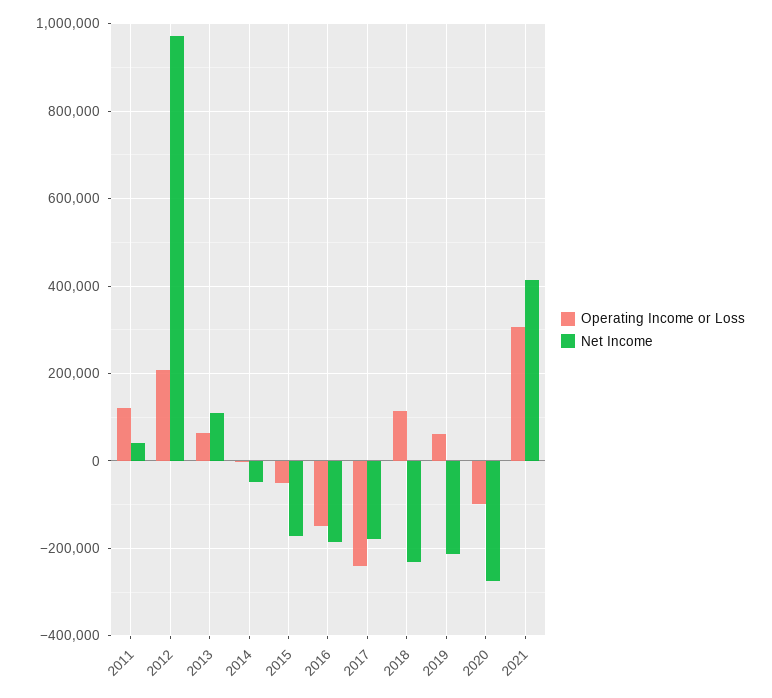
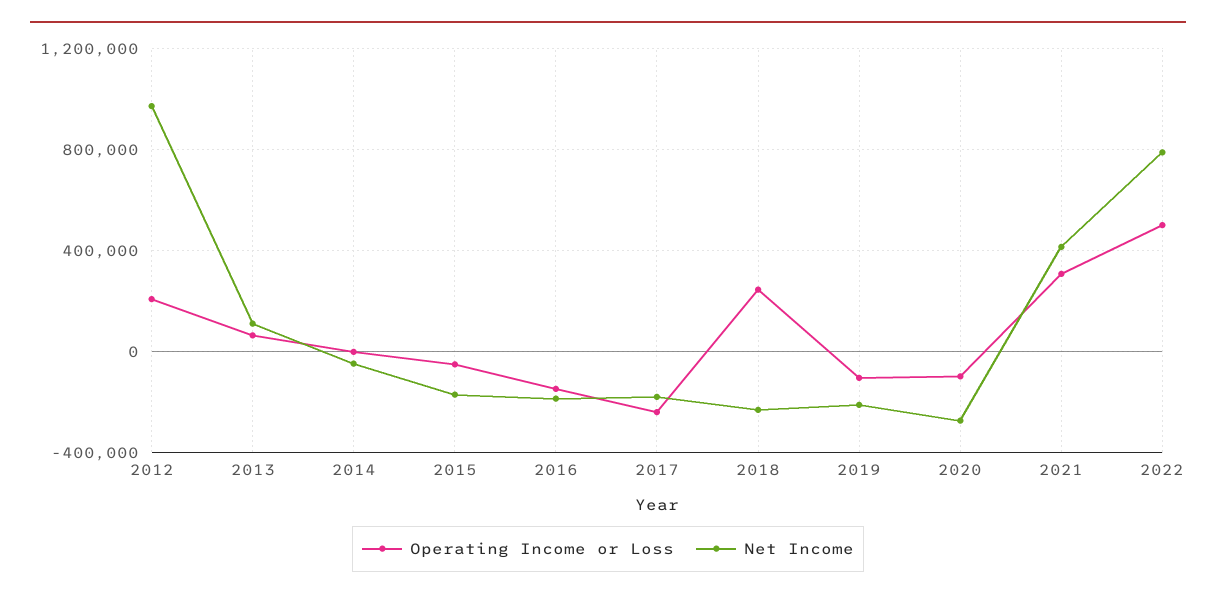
Operating Income or Loss, 2011: 120000 -> none
Net Income, 2011: 40000 -> none
Operating Income or Loss, 2018: 120000 -> 250000
Operating Income or Loss, 2019: 60000 -> -100000
Operating Income or Loss, 2022: none -> 500000
Net Income, 2022: none -> 800000

